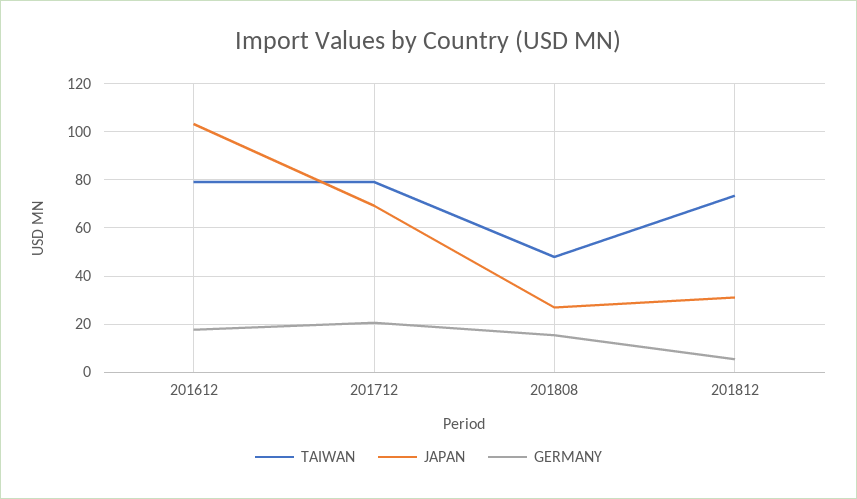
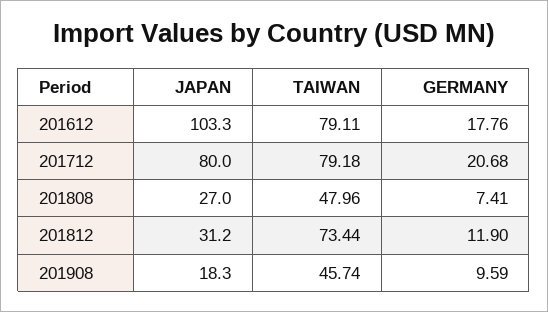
JAPAN, 201712: 70 -> 80
GERMANY, 201808: 15 -> 7.41
GERMANY, 201812: 5 -> 11.9
JAPAN, 201908: none -> 18.3
TAIWAN, 201908: none -> 45.74
GERMANY, 201908: none -> 9.59

